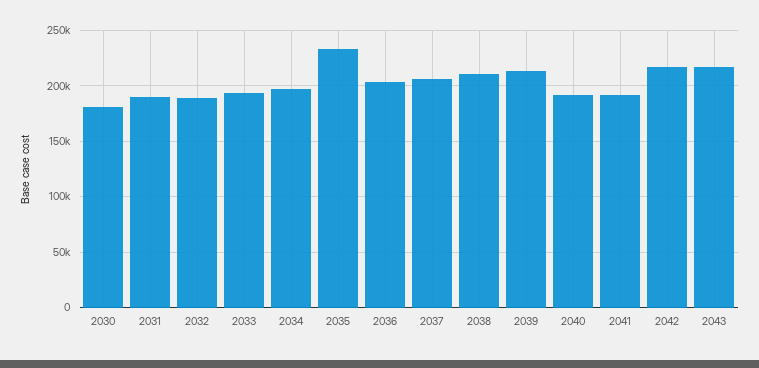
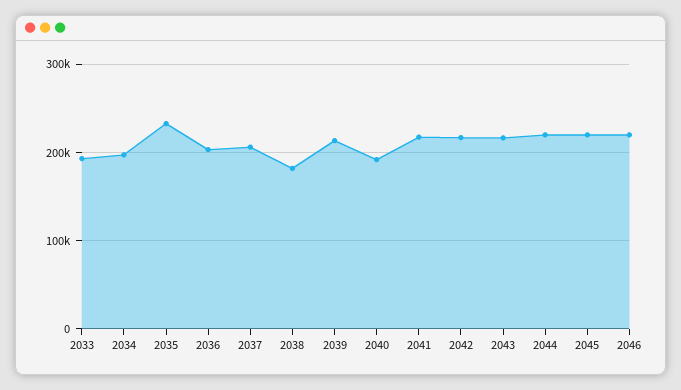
2030: 180000 -> none
2031: 190000 -> none
2032: 190000 -> none
2038: 210000 -> 180000
2041: 190000 -> 220000
2044: none -> 220000
2045: none -> 220000
2046: none -> 220000

